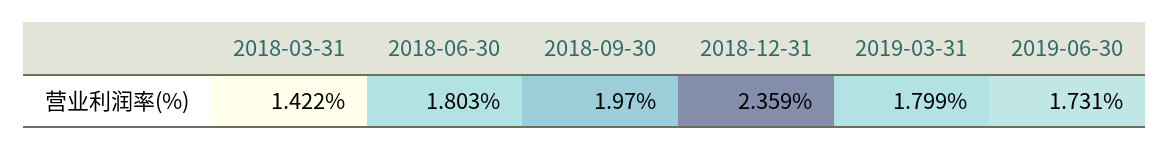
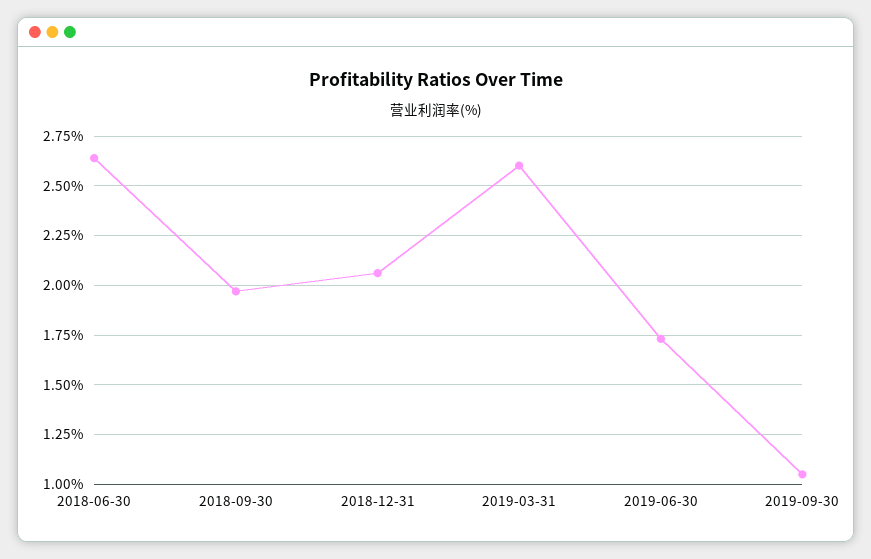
2018-03-31: 1.422 -> none
2018-06-30: 1.803 -> 2.65
2018-12-31: 2.359 -> 2.05
2019-03-31: 1.799 -> 2.6
2019-09-30: none -> 1.05

